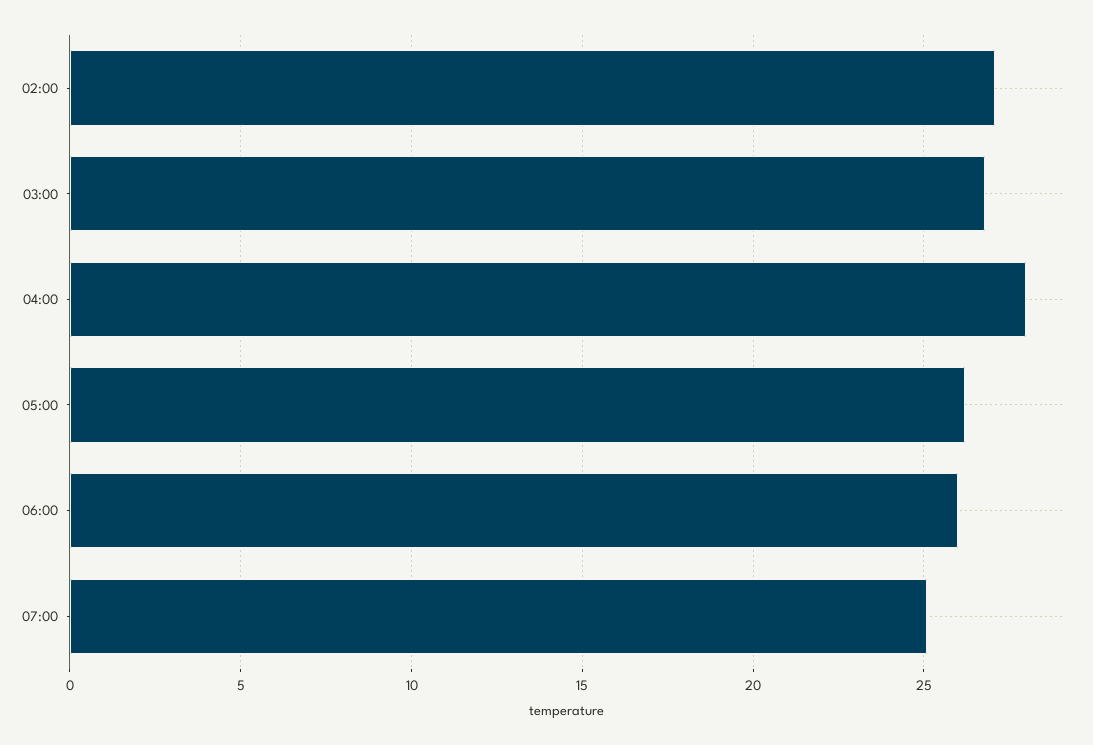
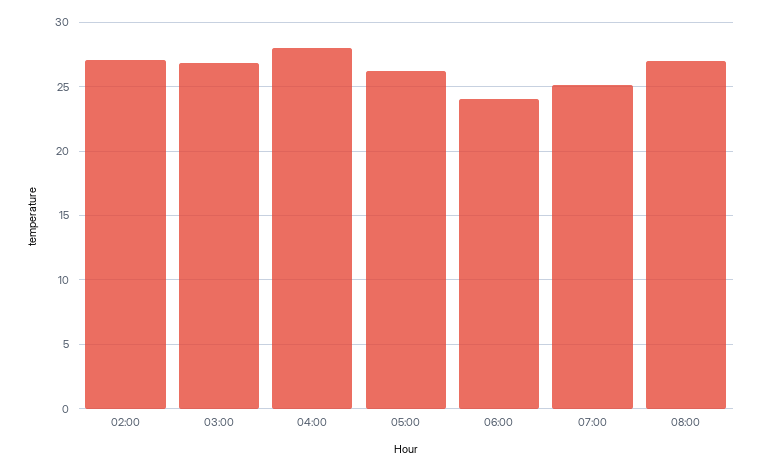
06:00: 26 -> 24
08:00: none -> 27

